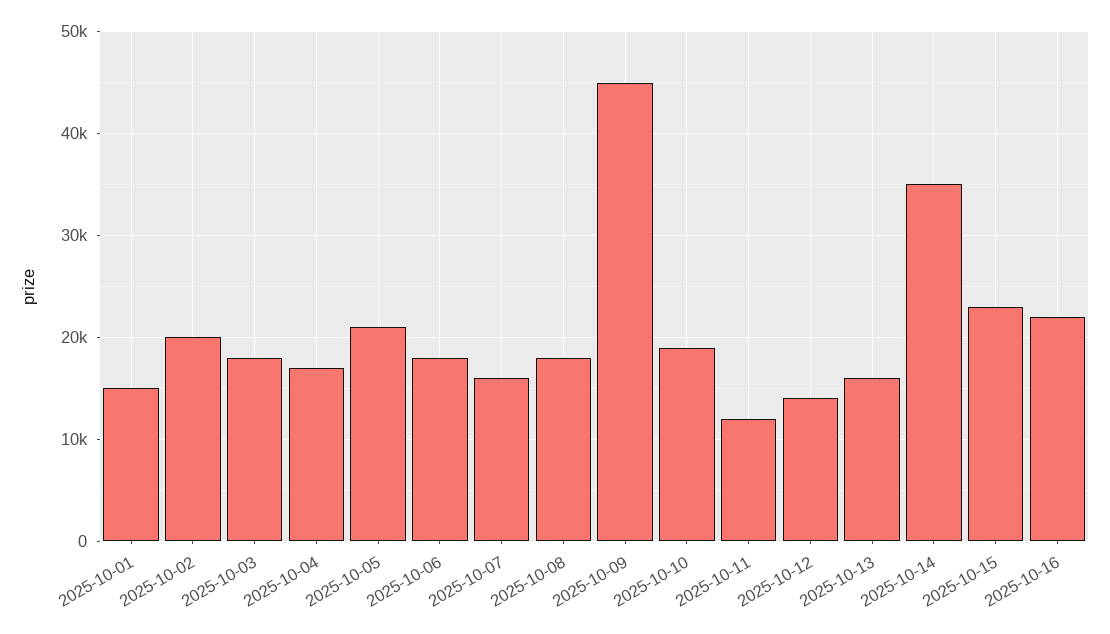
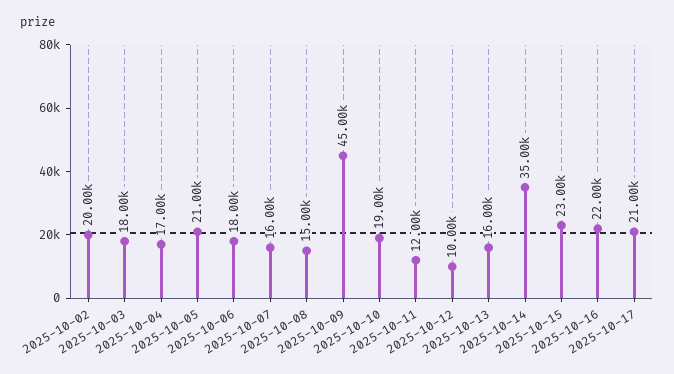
2025-10-01: 15000 -> none
2025-10-08: 18000 -> 15000
2025-10-12: 14000 -> 10000
2025-10-17: none -> 21000

